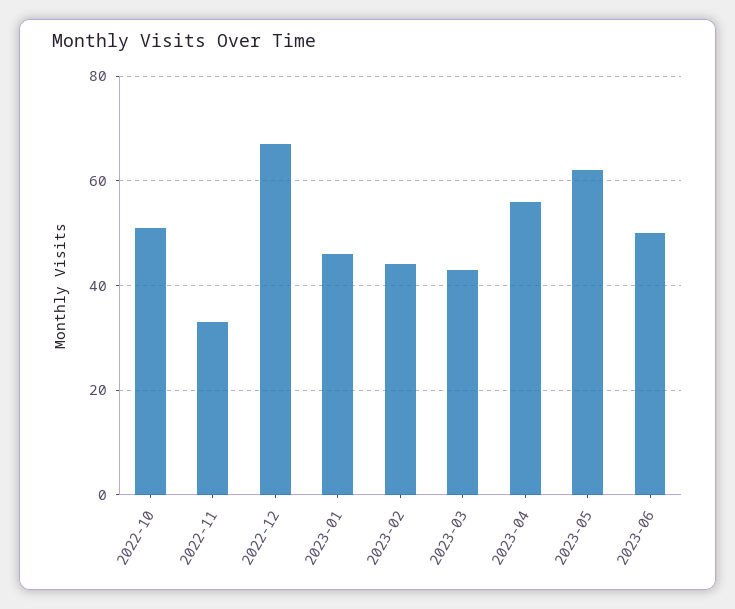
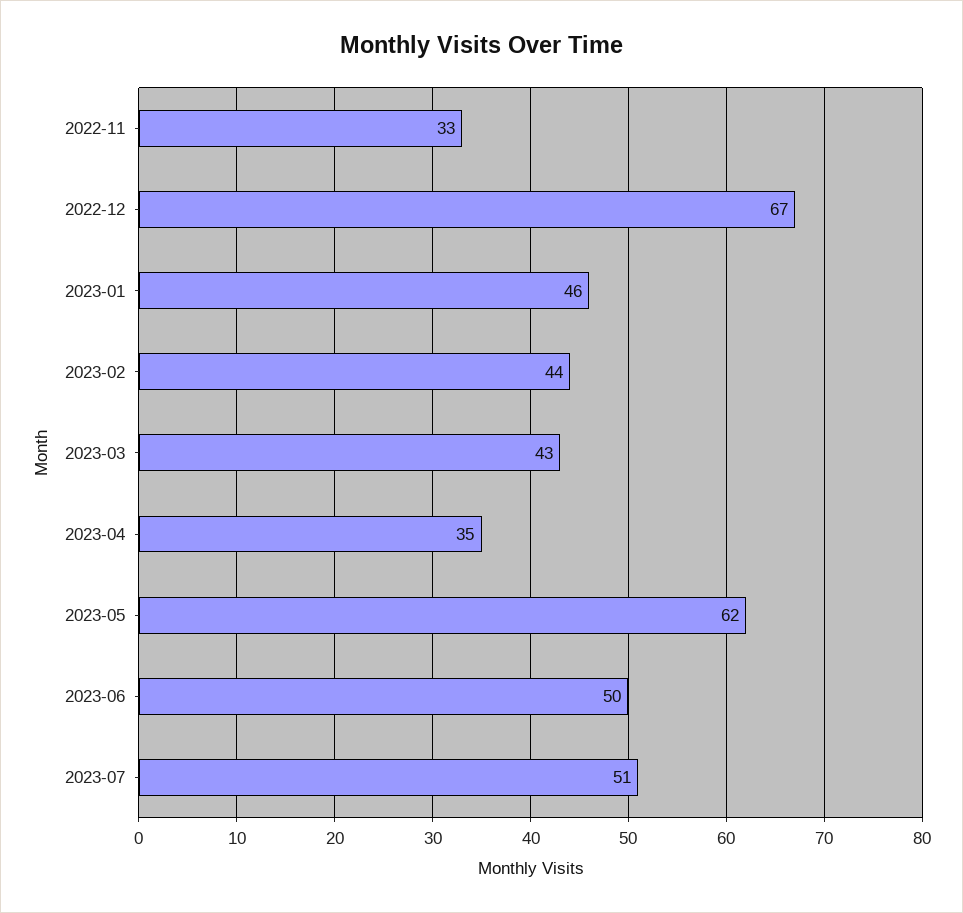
2022-10: 50 -> none
2023-04: 55 -> 35
2023-07: none -> 51

